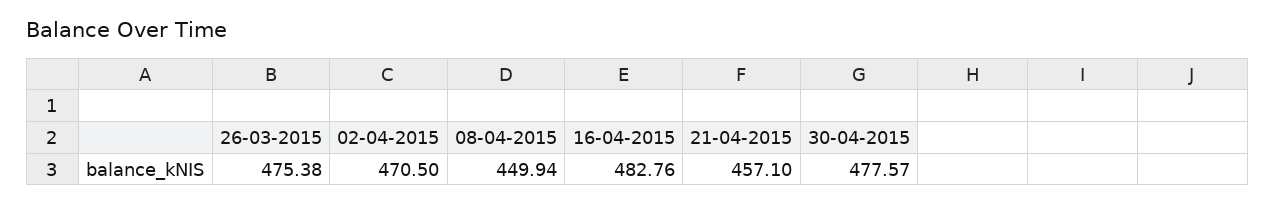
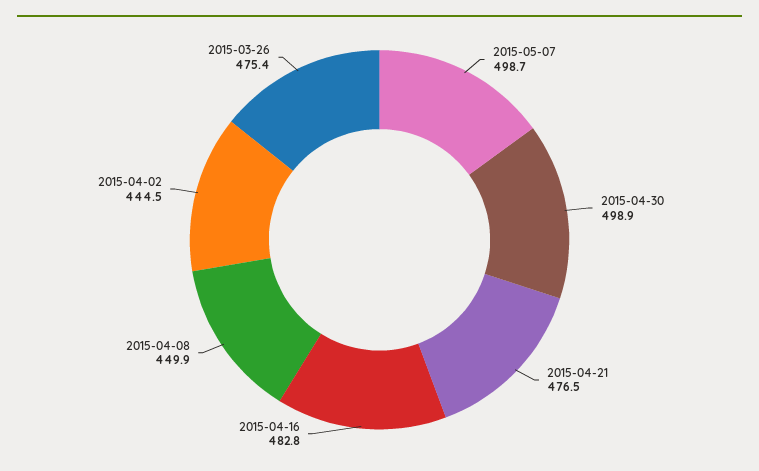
02-04-2015: 470.5 -> 444.5
21-04-2015: 457.1 -> 476.5
30-04-2015: 477.57 -> 498.9
2015-05-07: none -> 498.7

